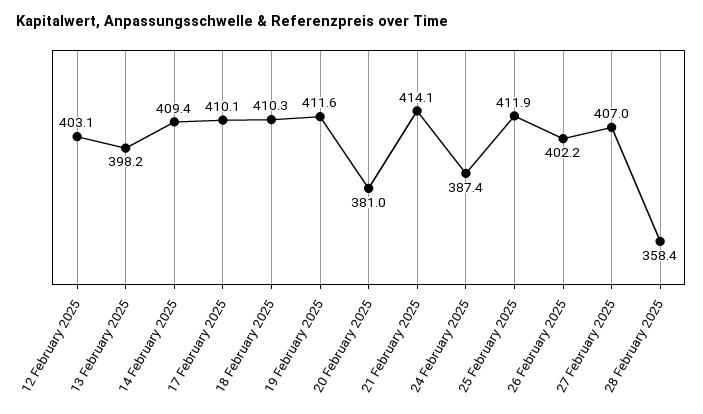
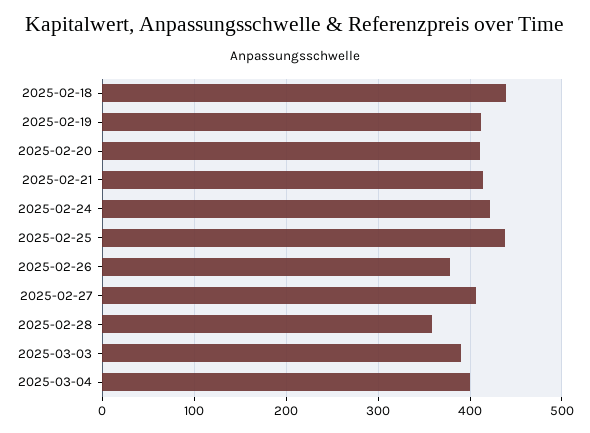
12 February 2025: 403.1 -> none
13 February 2025: 398.2 -> none
14 February 2025: 409.4 -> none
17 February 2025: 410.1 -> none
18 February 2025: 410.3 -> 440
20 February 2025: 381 -> 410
24 February 2025: 387.4 -> 420
25 February 2025: 411.9 -> 440
26 February 2025: 402.2 -> 380
2025-03-03: none -> 390
2025-03-04: none -> 400

